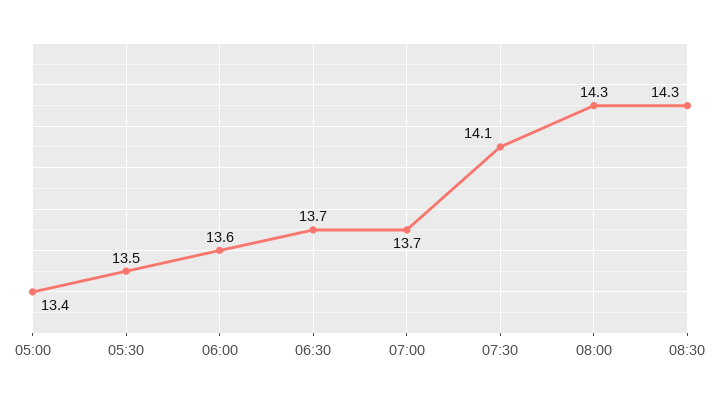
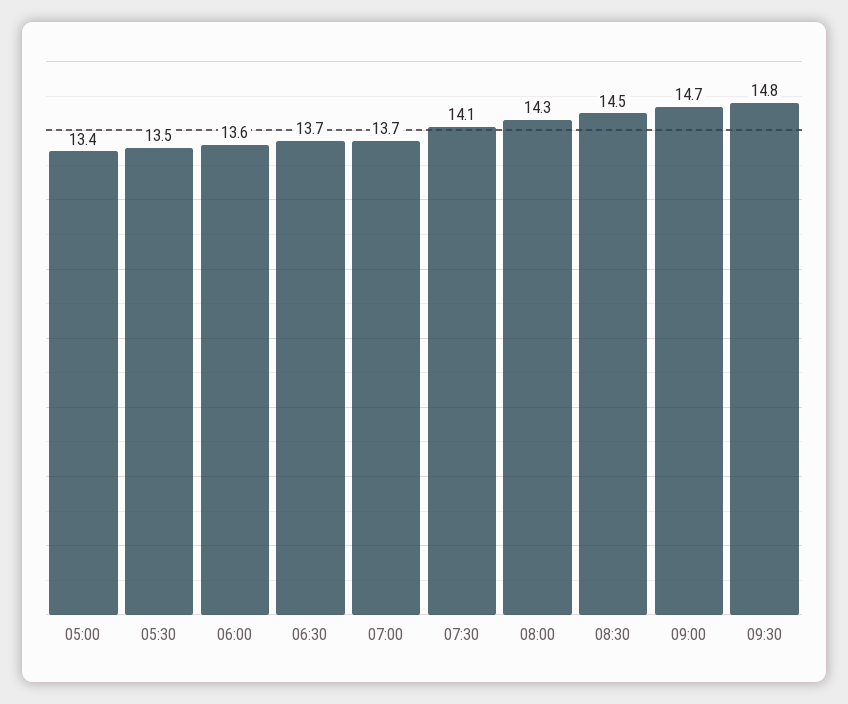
08:30: 14.3 -> 14.5
09:00: none -> 14.7
09:30: none -> 14.8

